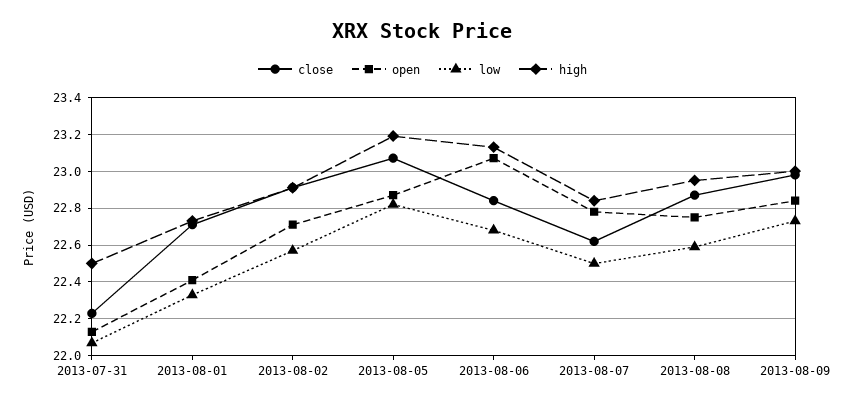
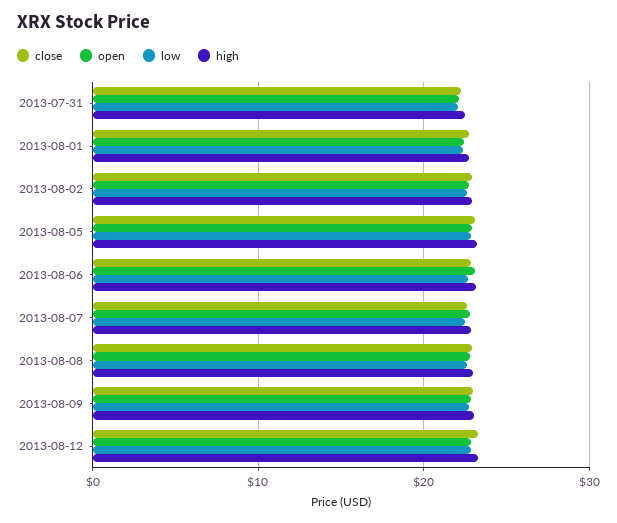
close, 2013-08-12: none -> 23
open, 2013-08-12: none -> 23
low, 2013-08-12: none -> 23
high, 2013-08-12: none -> 23

